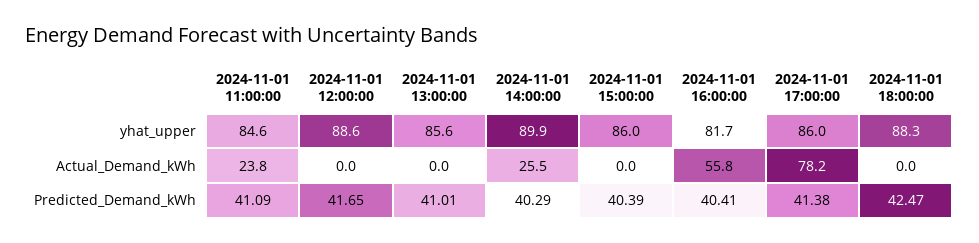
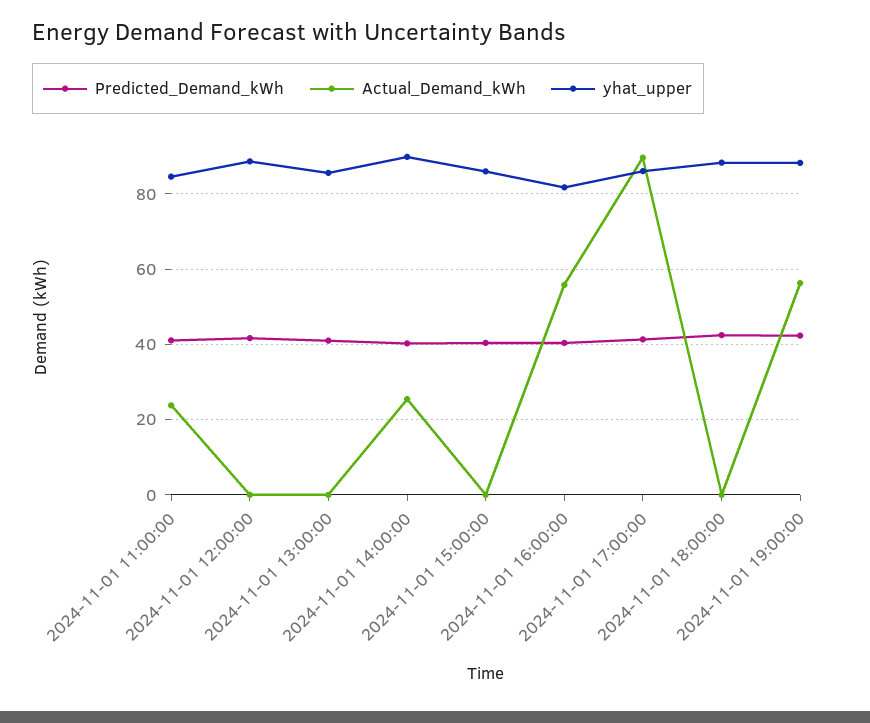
Actual_Demand_kWh, 2024-11-01 17:00:00: 78.2 -> 90
Predicted_Demand_kWh, 2024-11-01 19:00:00: none -> 42
Actual_Demand_kWh, 2024-11-01 19:00:00: none -> 56
yhat_upper, 2024-11-01 19:00:00: none -> 88

